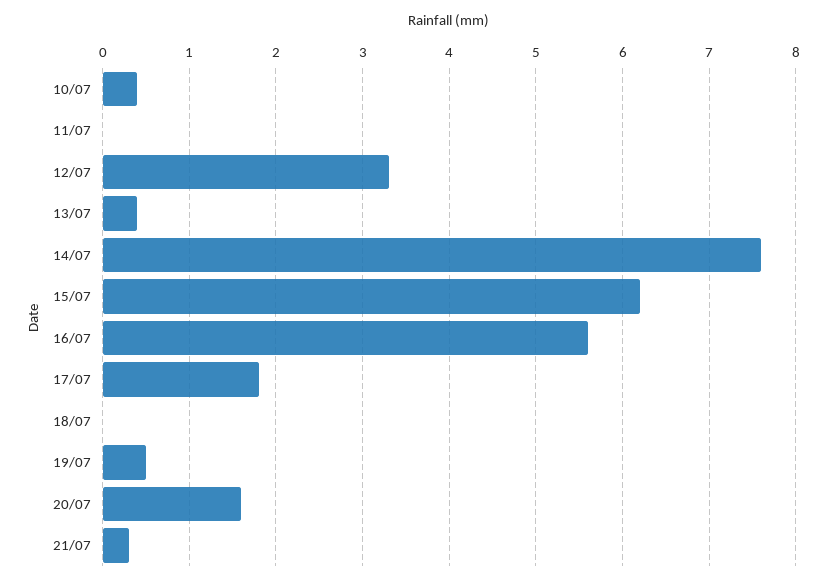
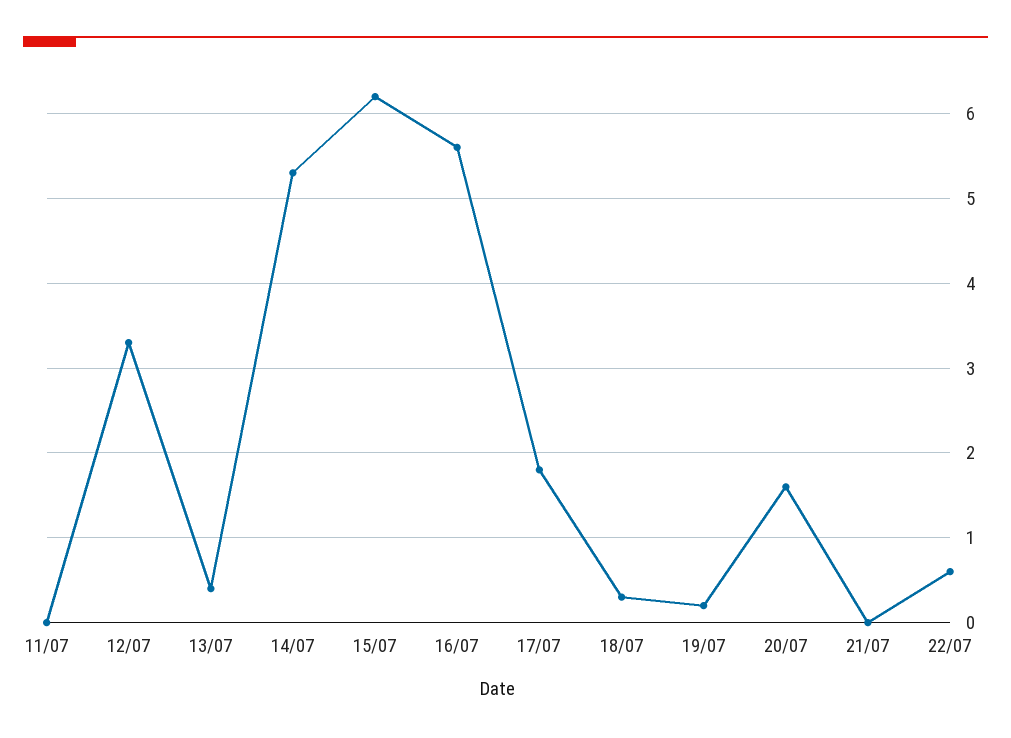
10/07: 0.4 -> none
14/07: 7.6 -> 5.3
18/07: 0 -> 0.3
19/07: 0.5 -> 0.2
21/07: 0.3 -> 0
22/07: none -> 0.6

